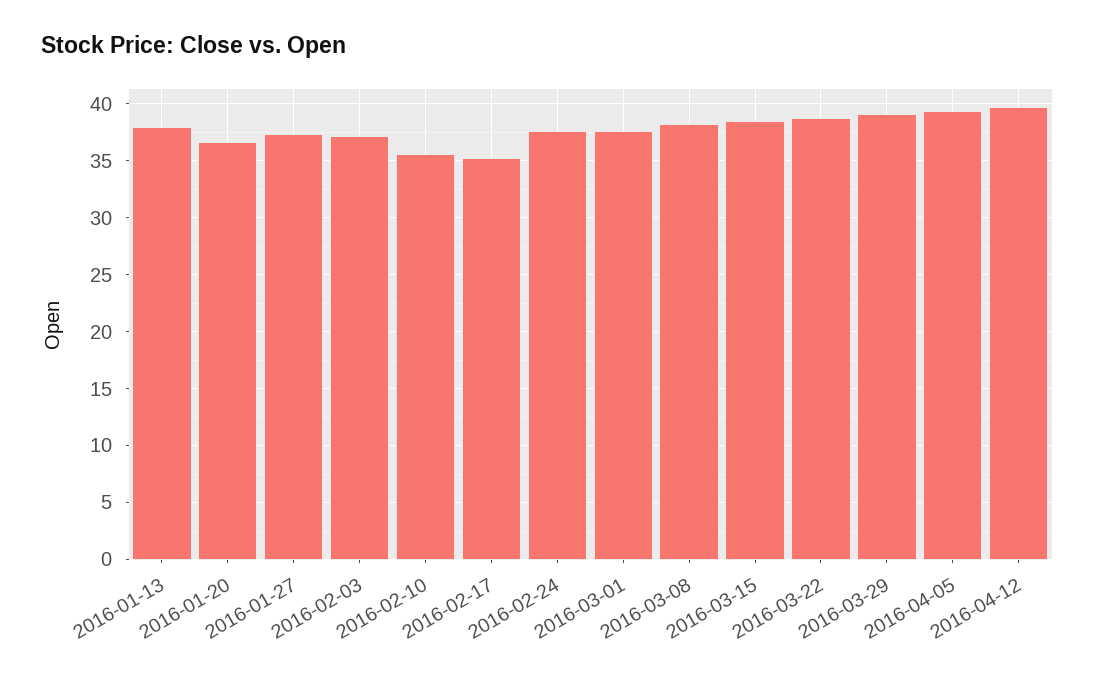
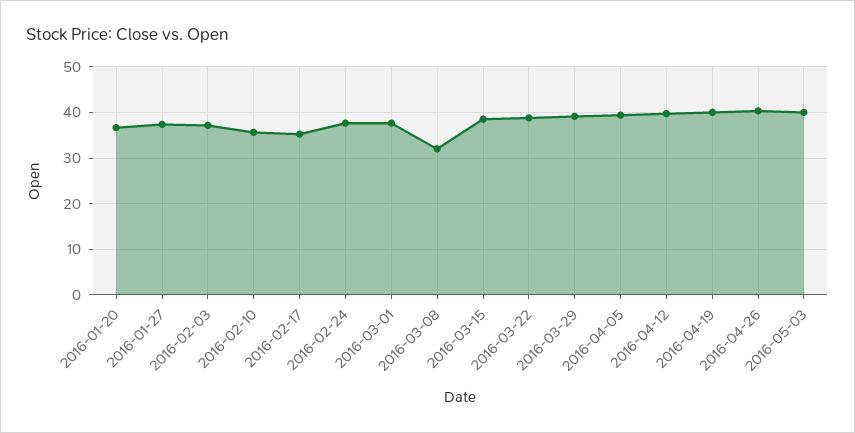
2016-01-13: 38 -> none
2016-03-08: 38 -> 32
2016-04-19: none -> 40
2016-04-26: none -> 40
2016-05-03: none -> 40

